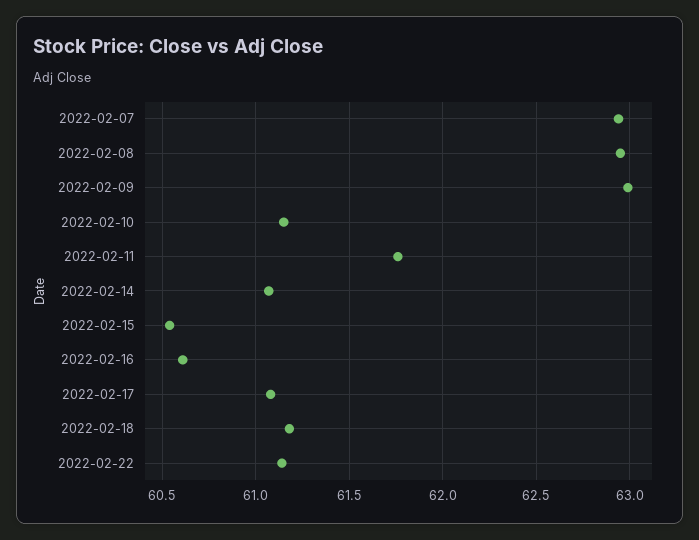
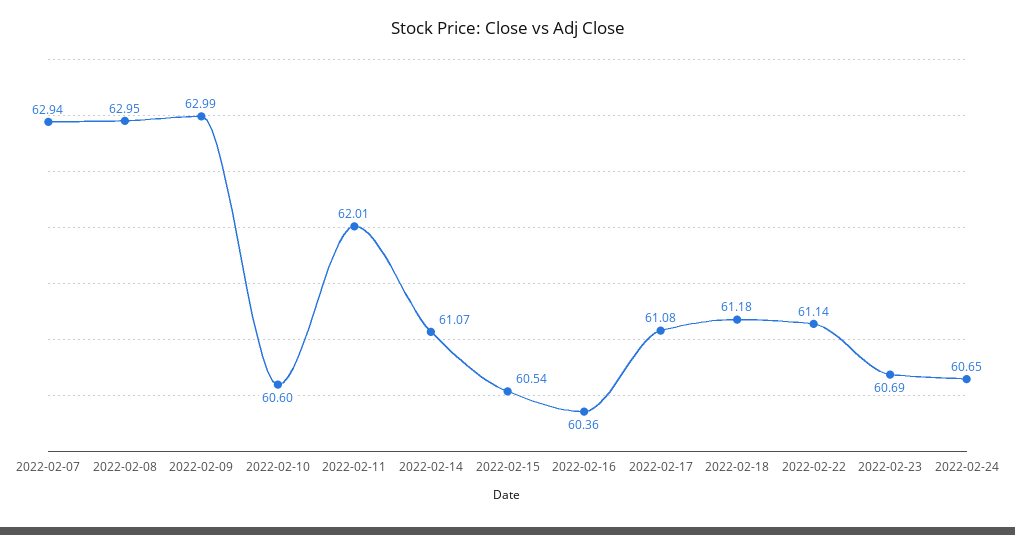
2022-02-10: 61.15 -> 60.6
2022-02-11: 61.75 -> 62.01
2022-02-16: 60.6 -> 60.36
2022-02-23: none -> 60.69
2022-02-24: none -> 60.65

